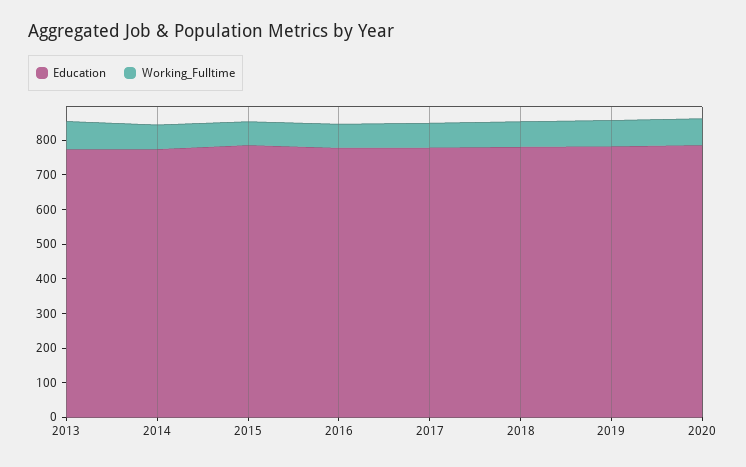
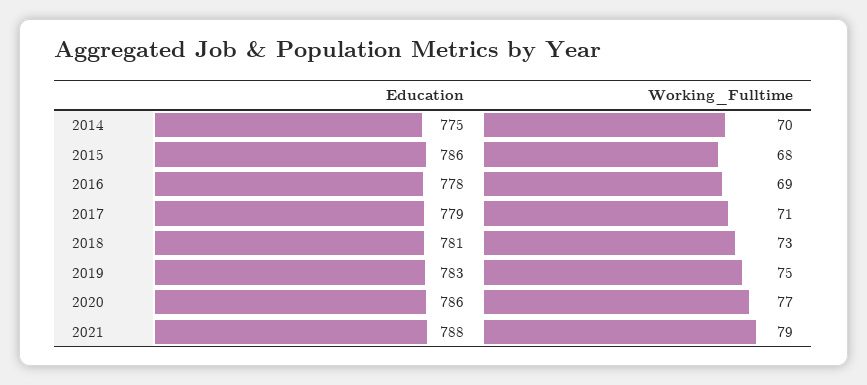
Education, 2013: 775 -> none
Working_Fulltime, 2013: 75 -> none
Education, 2021: none -> 788
Working_Fulltime, 2021: none -> 79

